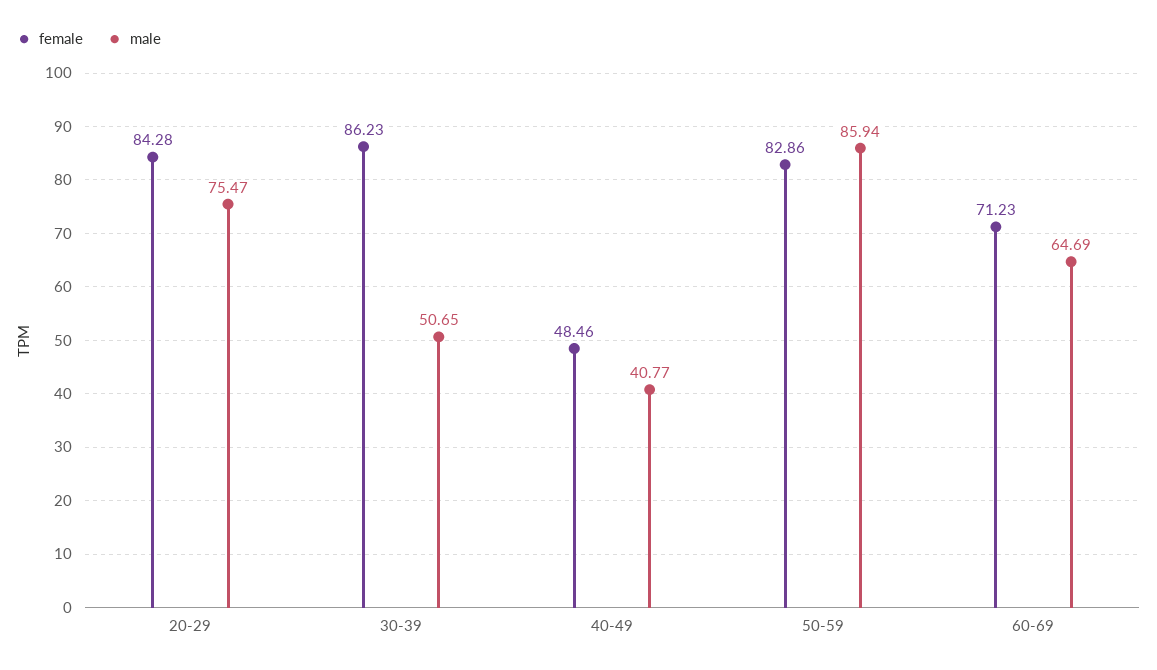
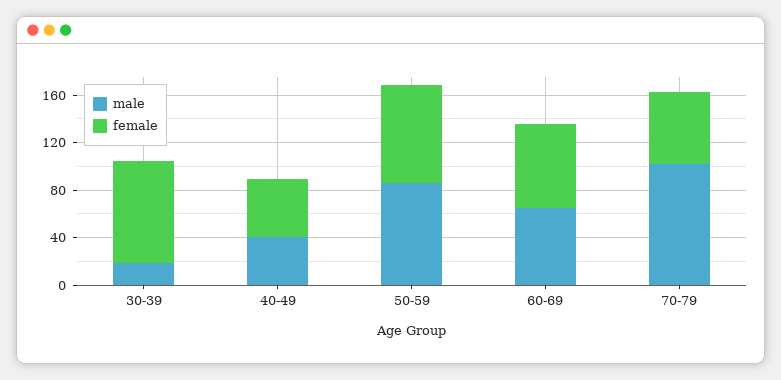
female, 20-29: 84.28 -> none
male, 20-29: 75.47 -> none
male, 30-39: 50.65 -> 20
male, 70-79: none -> 100
female, 70-79: none -> 60

